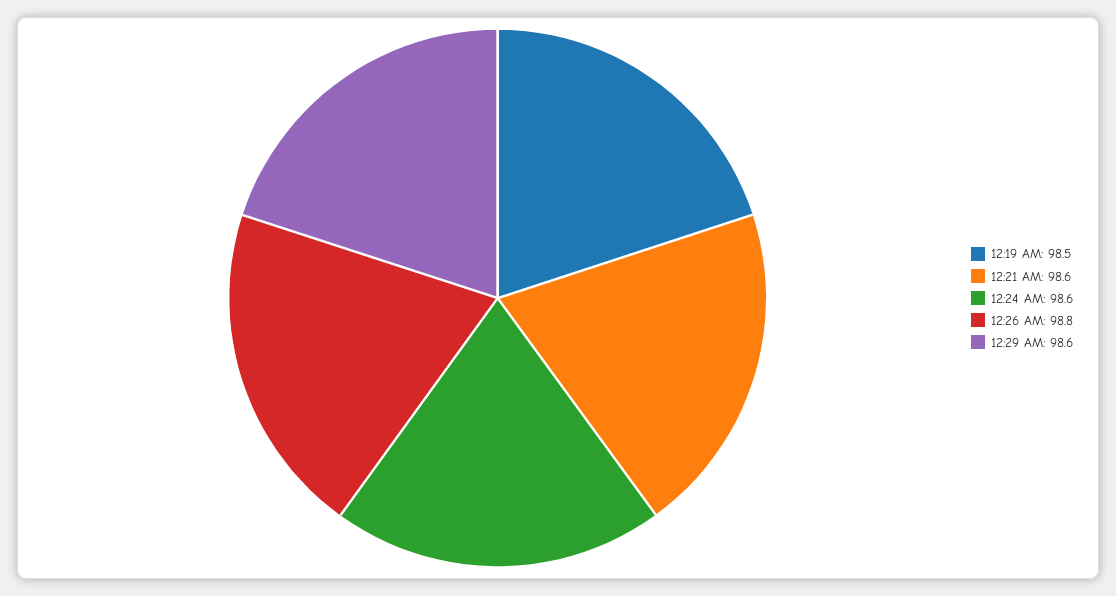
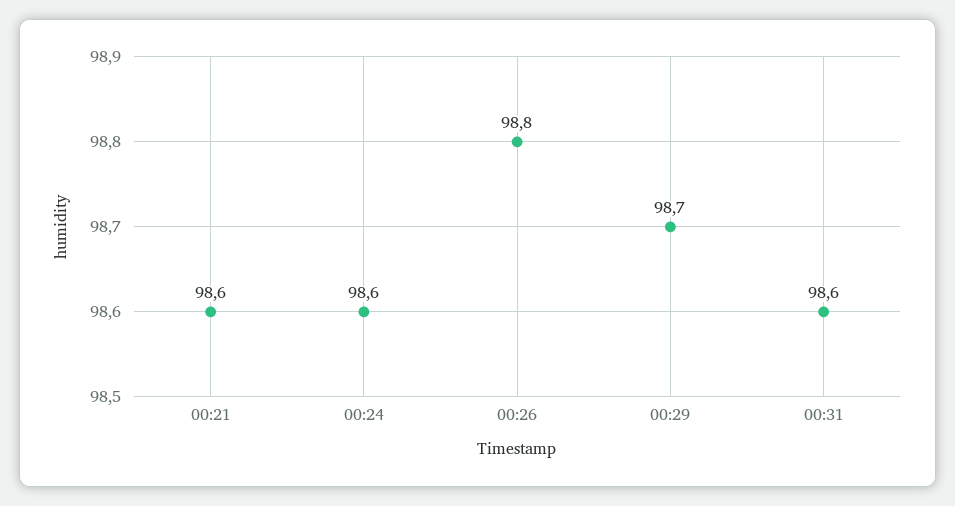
12:19 AM: 98.5 -> none
12:29 AM: 98.6 -> 98.7
00:31: none -> 98.6

